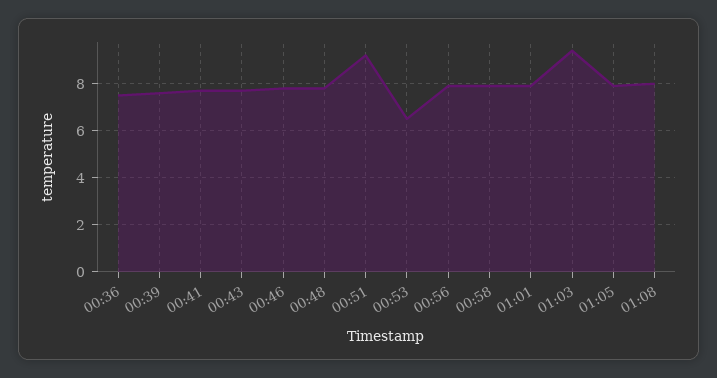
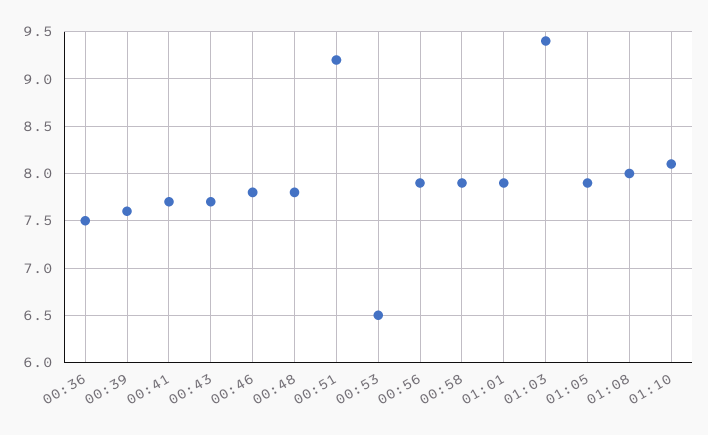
01:10: none -> 8.1

